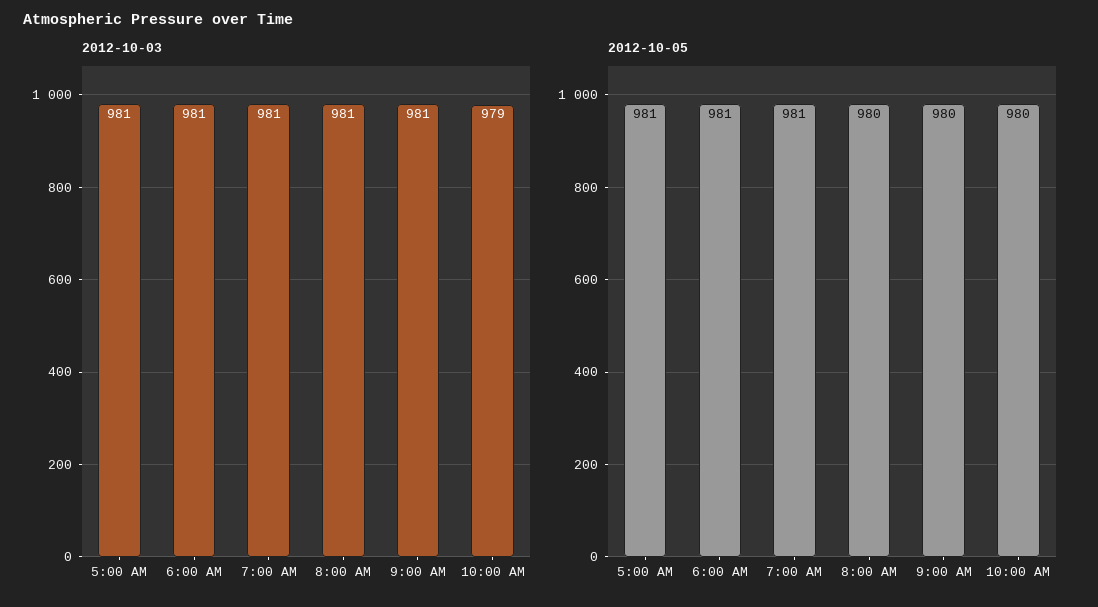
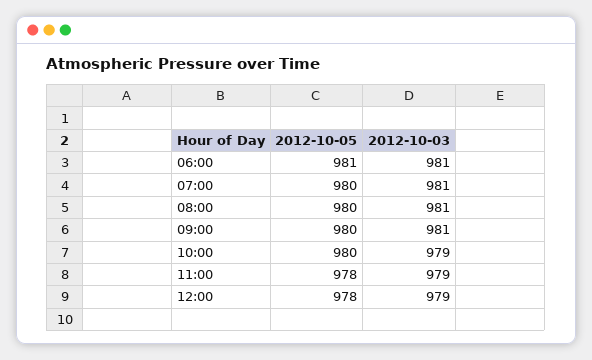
2012-10-03, 5:00 AM: 981 -> none
2012-10-05, 5:00 AM: 981 -> none
2012-10-05, 7:00 AM: 981 -> 980
2012-10-05, 11:00: none -> 978
2012-10-03, 11:00: none -> 979
2012-10-05, 12:00: none -> 978
2012-10-03, 12:00: none -> 979

